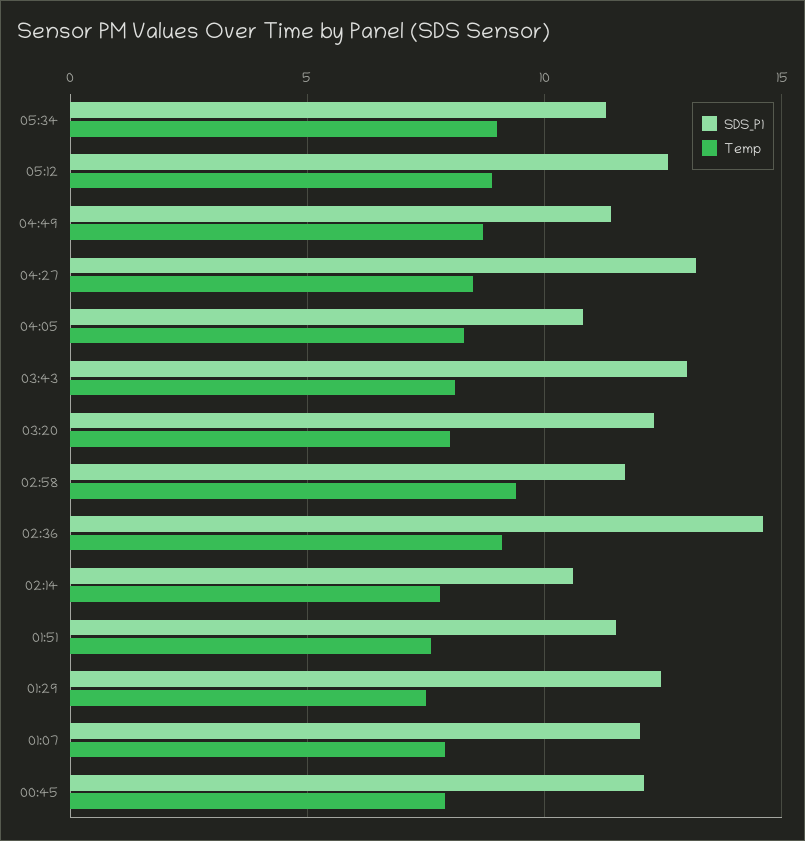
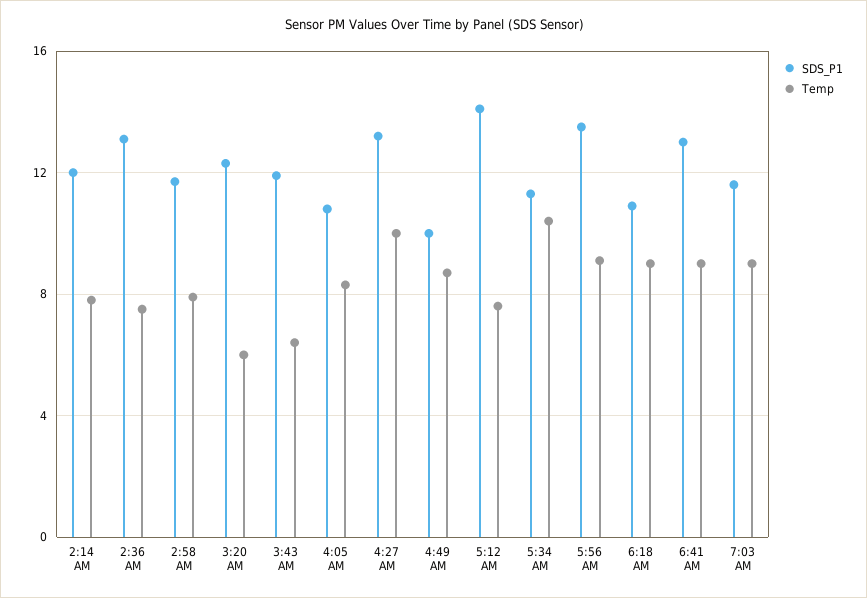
Temp, 05:34: 9 -> 10.5
SDS_P1, 05:12: 12.5 -> 14
Temp, 05:12: 9 -> 7.5
SDS_P1, 04:49: 11.5 -> 10
Temp, 04:27: 8.5 -> 10
SDS_P1, 03:43: 13 -> 12
Temp, 03:43: 8 -> 6.5
Temp, 03:20: 8 -> 6
Temp, 02:58: 9.5 -> 8
SDS_P1, 02:36: 14.5 -> 13
Temp, 02:36: 9 -> 7.5
SDS_P1, 02:14: 10.5 -> 12
SDS_P1, 01:51: 11.5 -> none
Temp, 01:51: 7.5 -> none
SDS_P1, 01:29: 12.5 -> none
Temp, 01:29: 7.5 -> none
SDS_P1, 01:07: 12 -> none
Temp, 01:07: 8 -> none
SDS_P1, 00:45: 12 -> none
Temp, 00:45: 8 -> none
SDS_P1, 5:56 AM: none -> 13.5
Temp, 5:56 AM: none -> 9
SDS_P1, 6:18 AM: none -> 11
Temp, 6:18 AM: none -> 9
SDS_P1, 6:41 AM: none -> 13
Temp, 6:41 AM: none -> 9
SDS_P1, 7:03 AM: none -> 11.5
Temp, 7:03 AM: none -> 9

